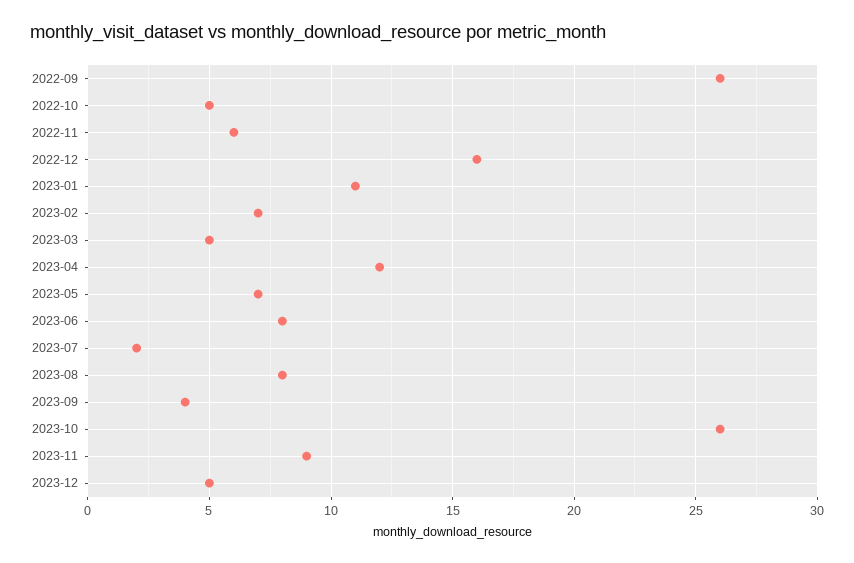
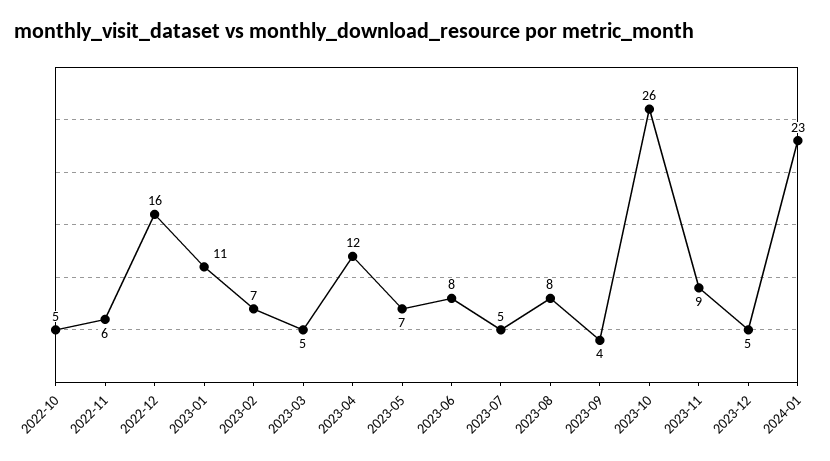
2022-09: 26 -> none
2023-07: 2 -> 5
2024-01: none -> 23

